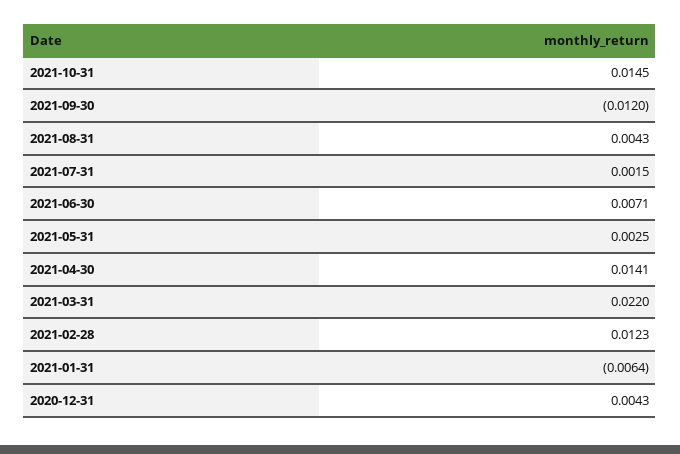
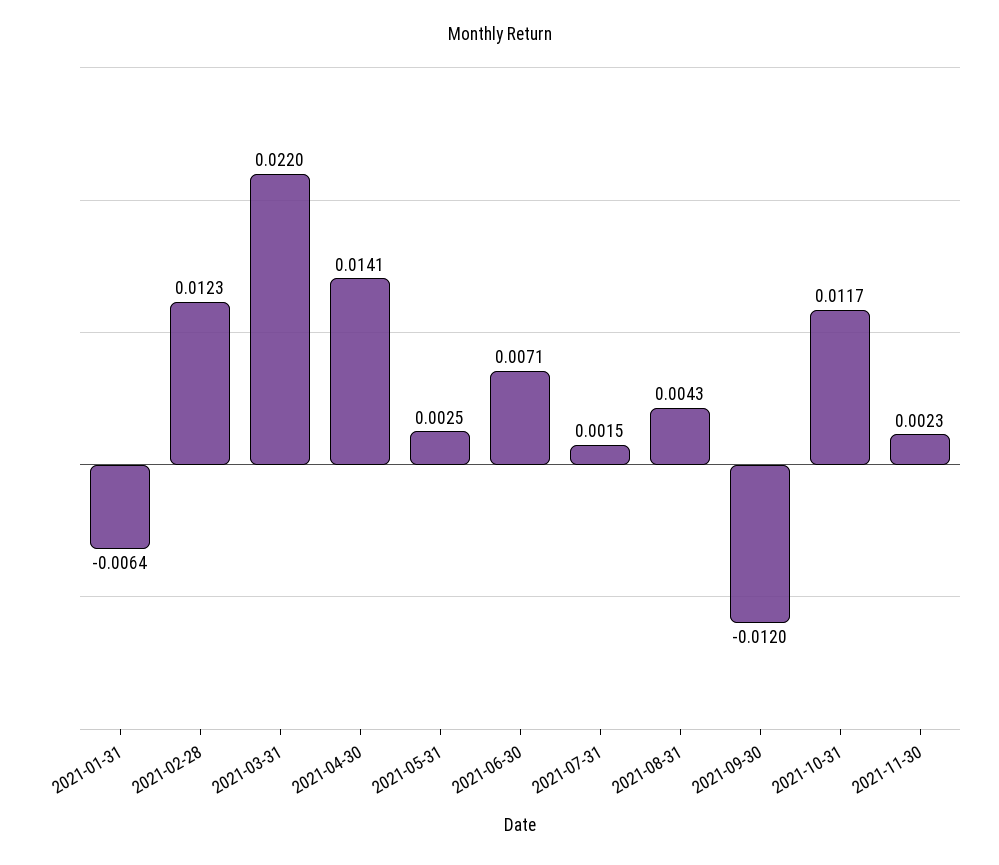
2021-10-31: 0.0145 -> 0.0117
2020-12-31: 0.0043 -> none
2021-11-30: none -> 0.0023

